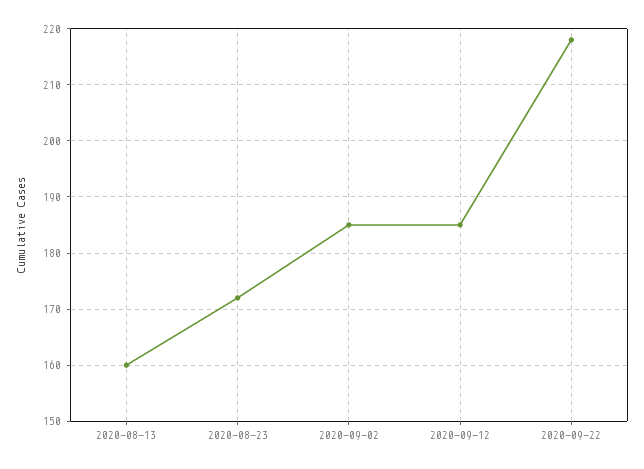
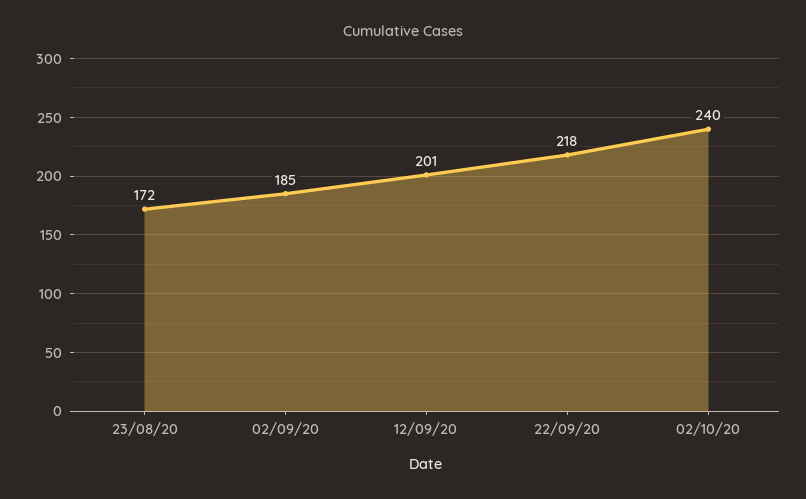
2020-08-13: 160 -> none
2020-09-12: 185 -> 201
02/10/20: none -> 240

